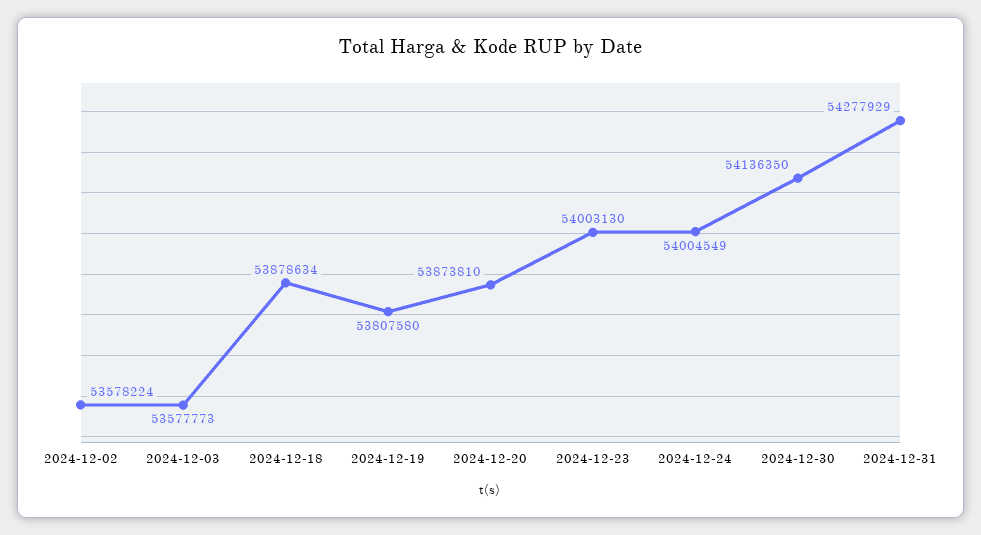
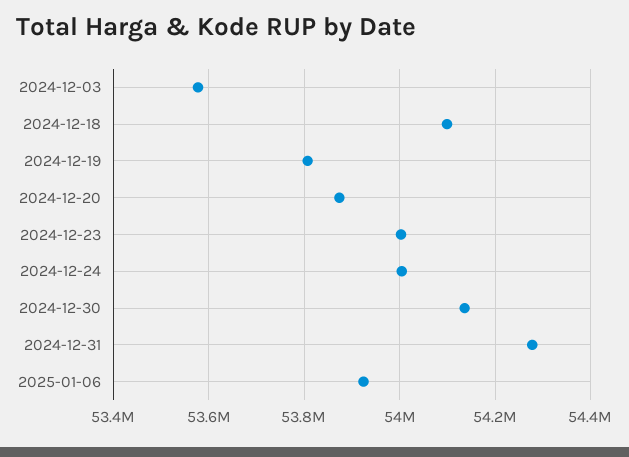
2024-12-02: 53578224 -> none
2024-12-18: 53878634 -> 54100000
2025-01-06: none -> 53920000

